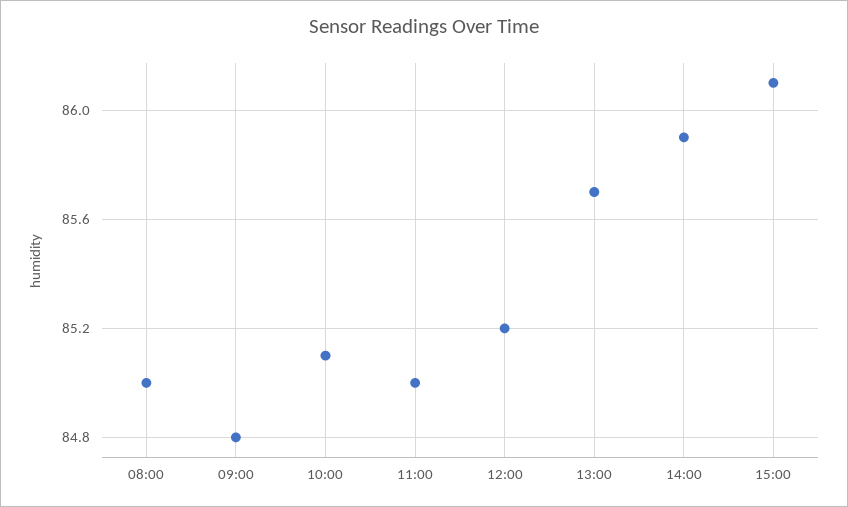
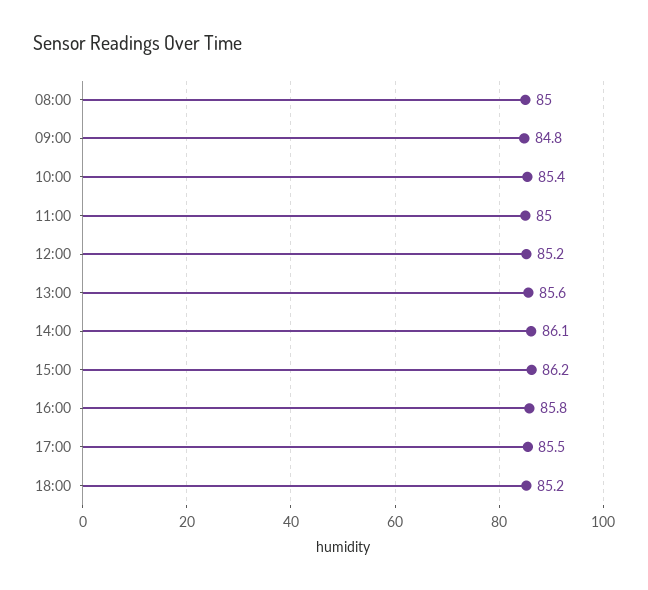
10:00: 85.1 -> 85.4
13:00: 85.7 -> 85.6
14:00: 85.9 -> 86.1
15:00: 86.1 -> 86.2
16:00: none -> 85.8
17:00: none -> 85.5
18:00: none -> 85.2

